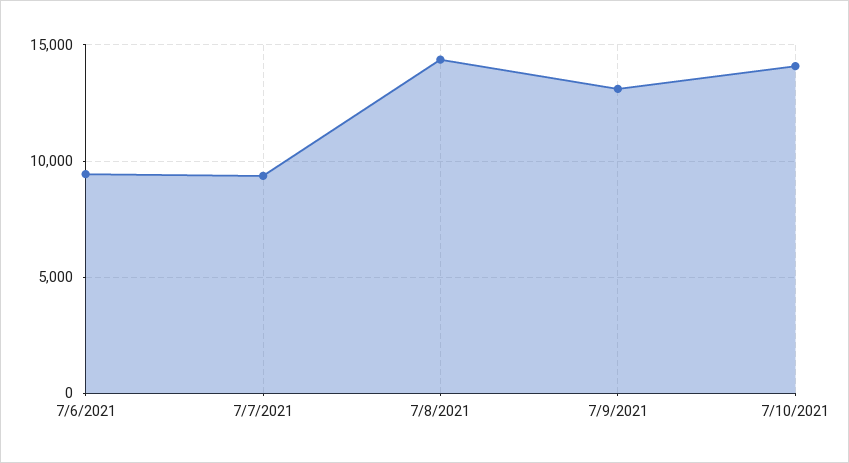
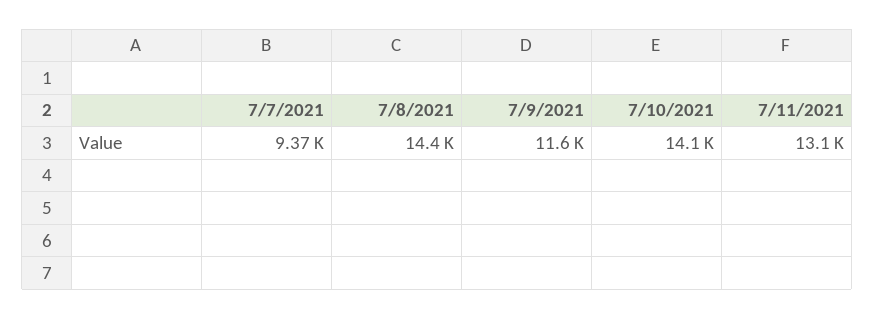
7/6/2021: 9500 -> none
7/9/2021: 13000 -> 11600
7/11/2021: none -> 13100

